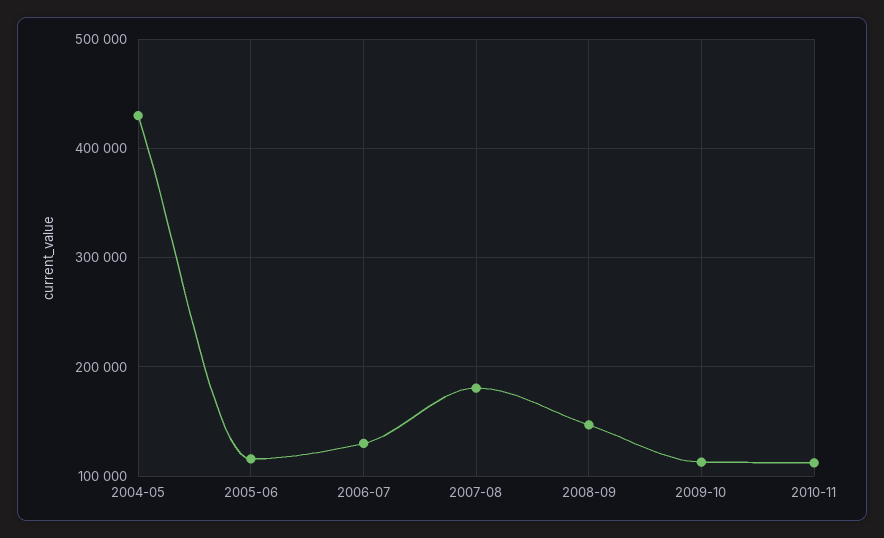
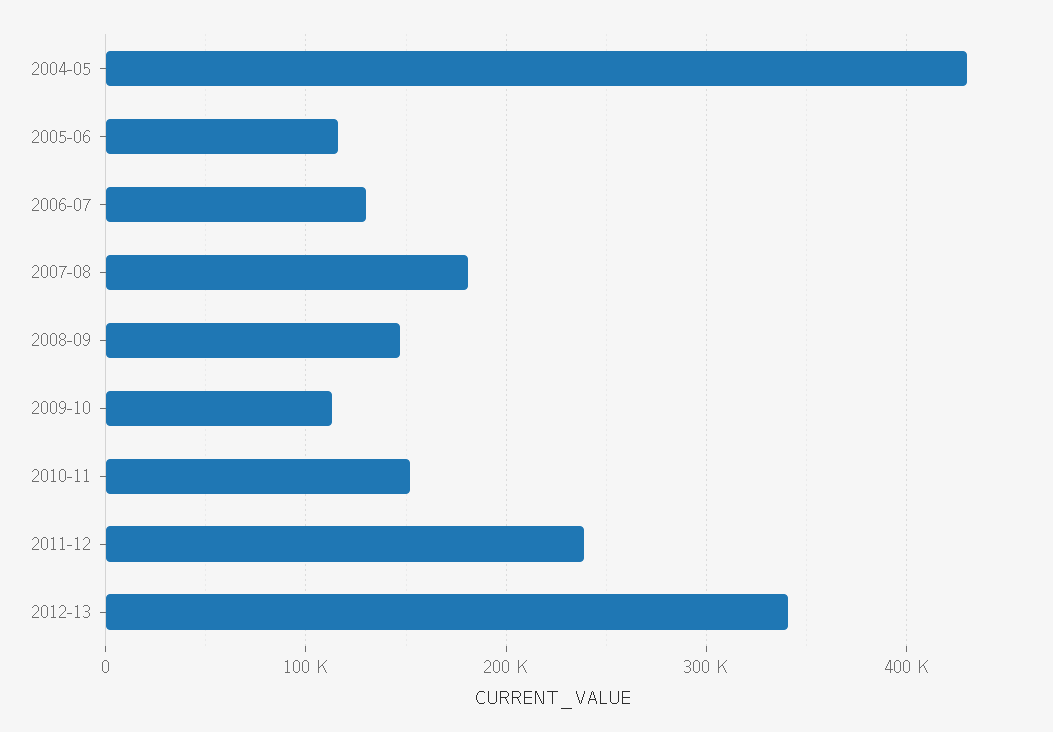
2010-11: 110000 -> 150000
2011-12: none -> 240000
2012-13: none -> 340000

